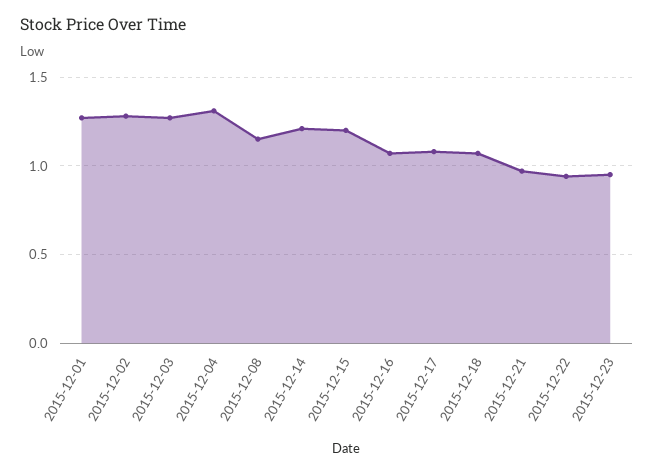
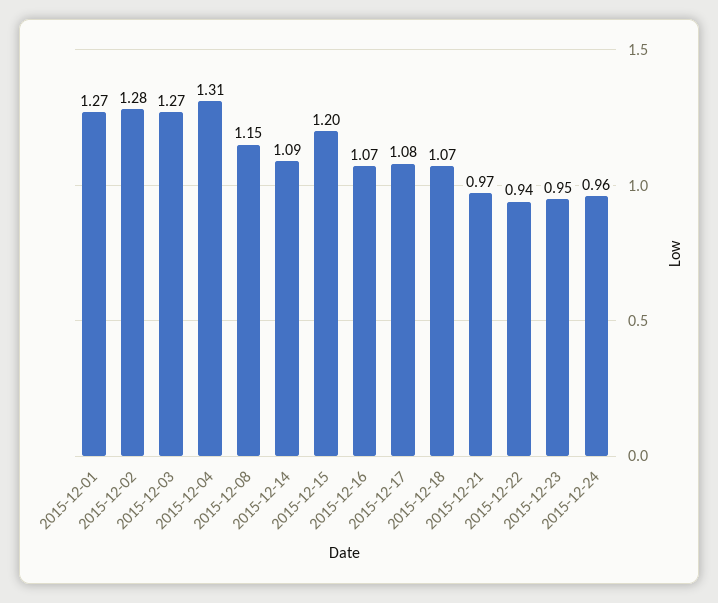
2015-12-14: 1.2 -> 1.09
2015-12-24: none -> 0.96

